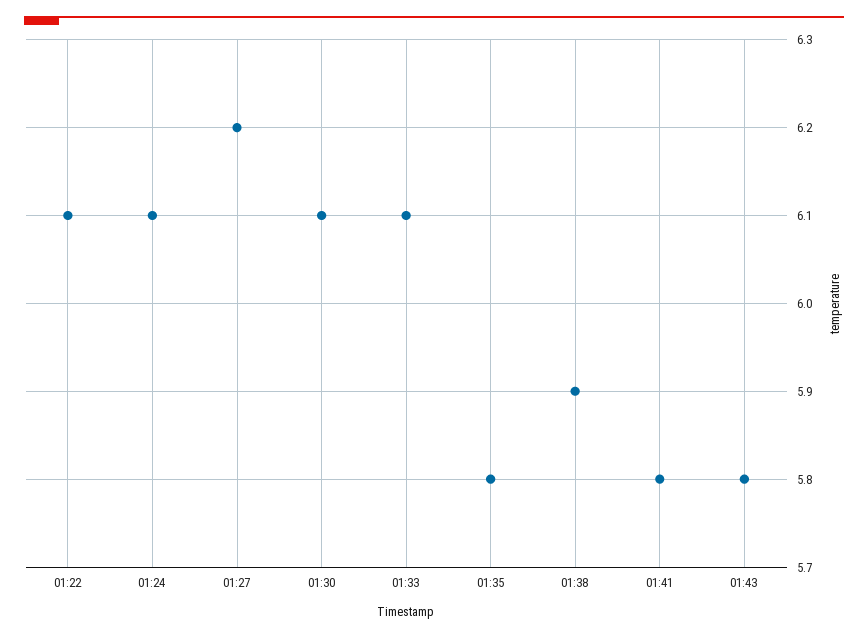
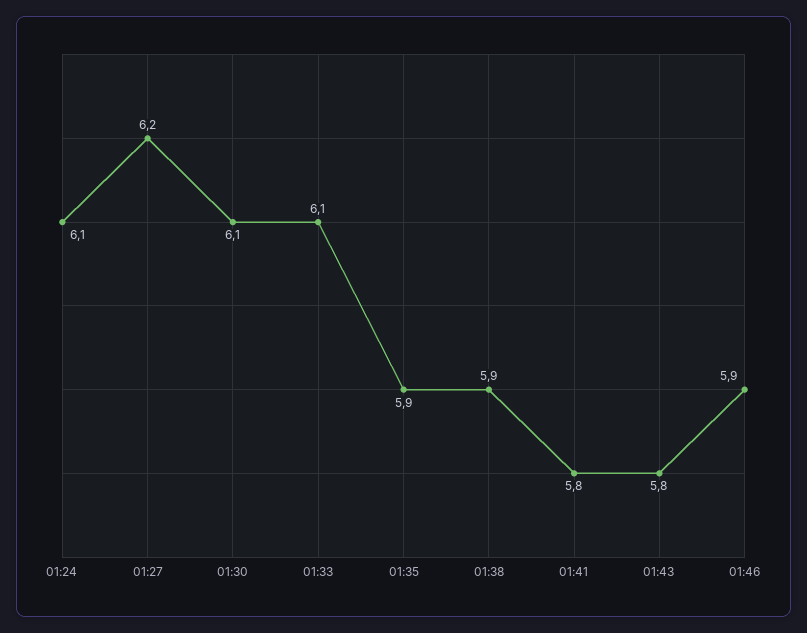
01:22: 6.1 -> none
01:35: 5.8 -> 5.9
01:46: none -> 5.9

